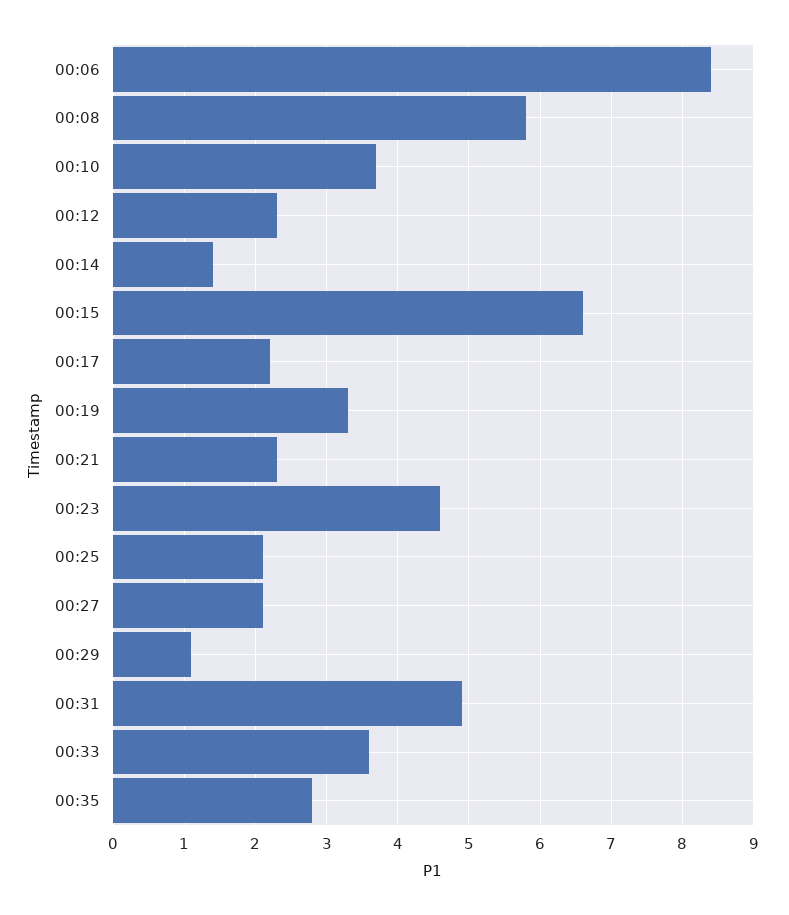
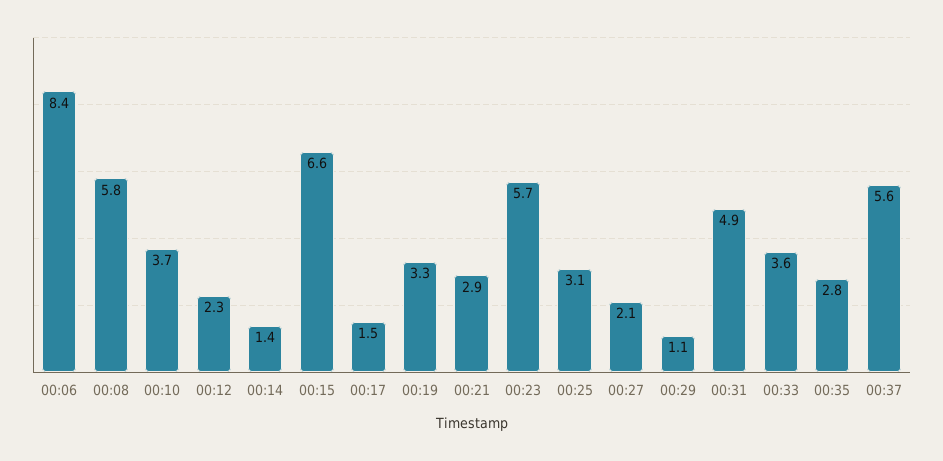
00:17: 2.2 -> 1.5
00:21: 2.3 -> 2.9
00:23: 4.6 -> 5.7
00:25: 2.1 -> 3.1
00:37: none -> 5.6

